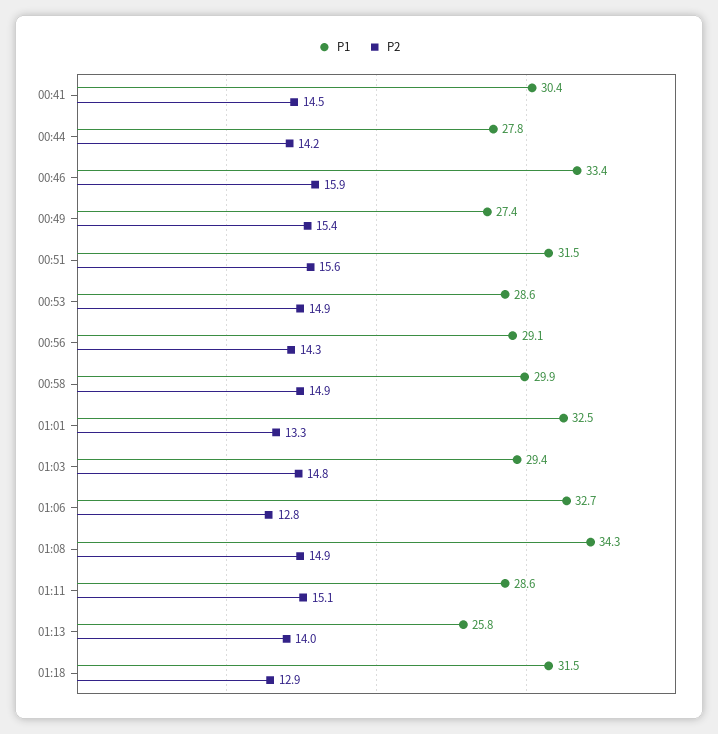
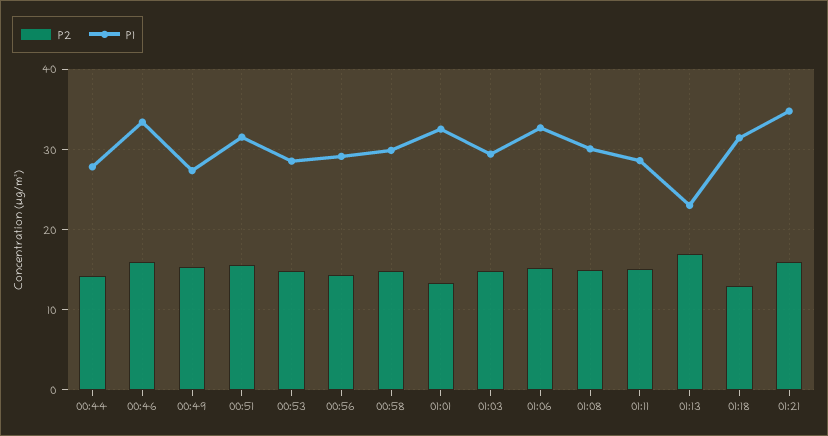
P1, 00:41: 30.4 -> none
P2, 00:41: 14.5 -> none
P2, 01:06: 12.8 -> 15
P1, 01:08: 34.3 -> 30
P1, 01:13: 25.8 -> 23
P2, 01:13: 14 -> 17
P2, 01:21: none -> 16
P1, 01:21: none -> 35

